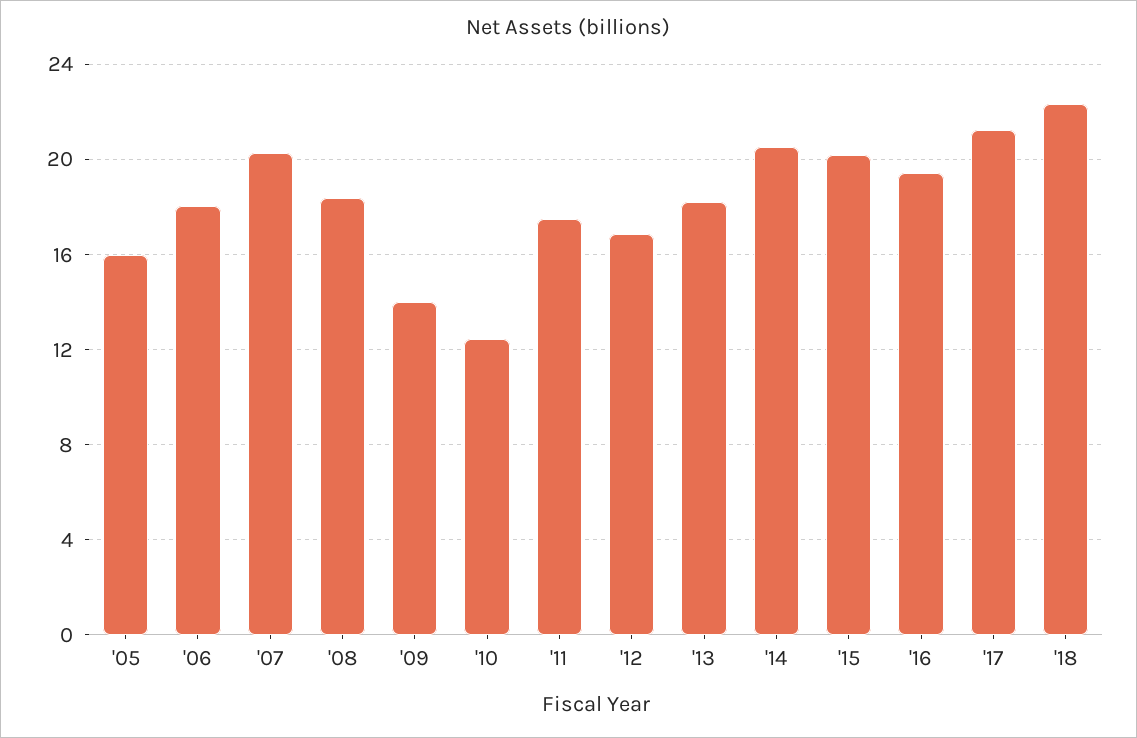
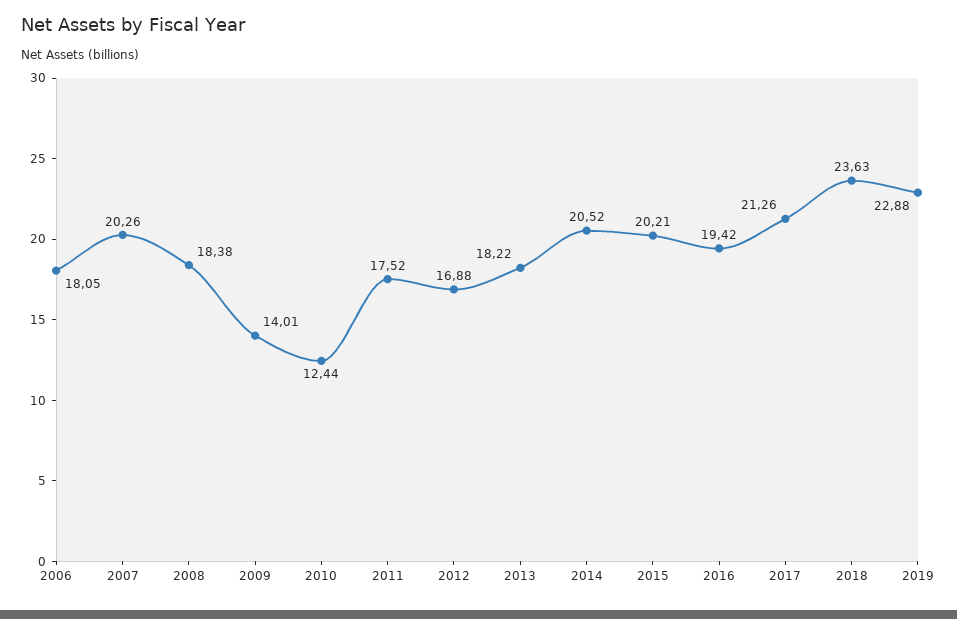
'05: 16 -> none
'18: 22.5 -> 23.63
2019: none -> 22.88

